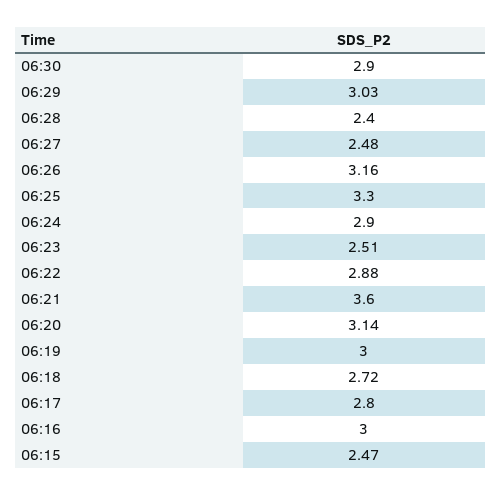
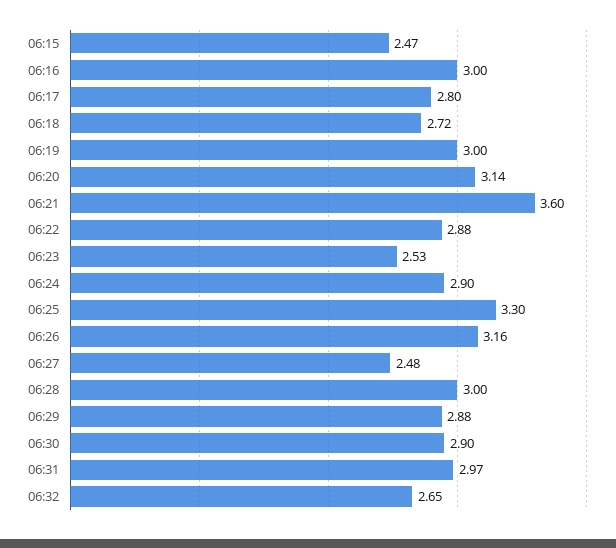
06:29: 3.03 -> 2.88
06:28: 2.4 -> 3
06:23: 2.51 -> 2.53
06:31: none -> 2.97
06:32: none -> 2.65

